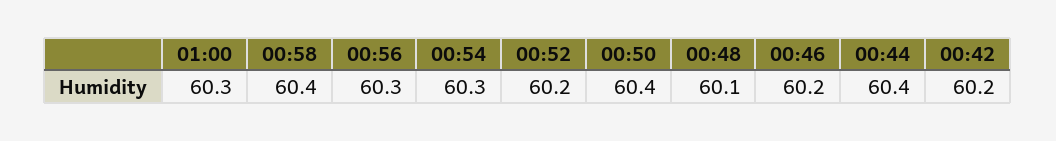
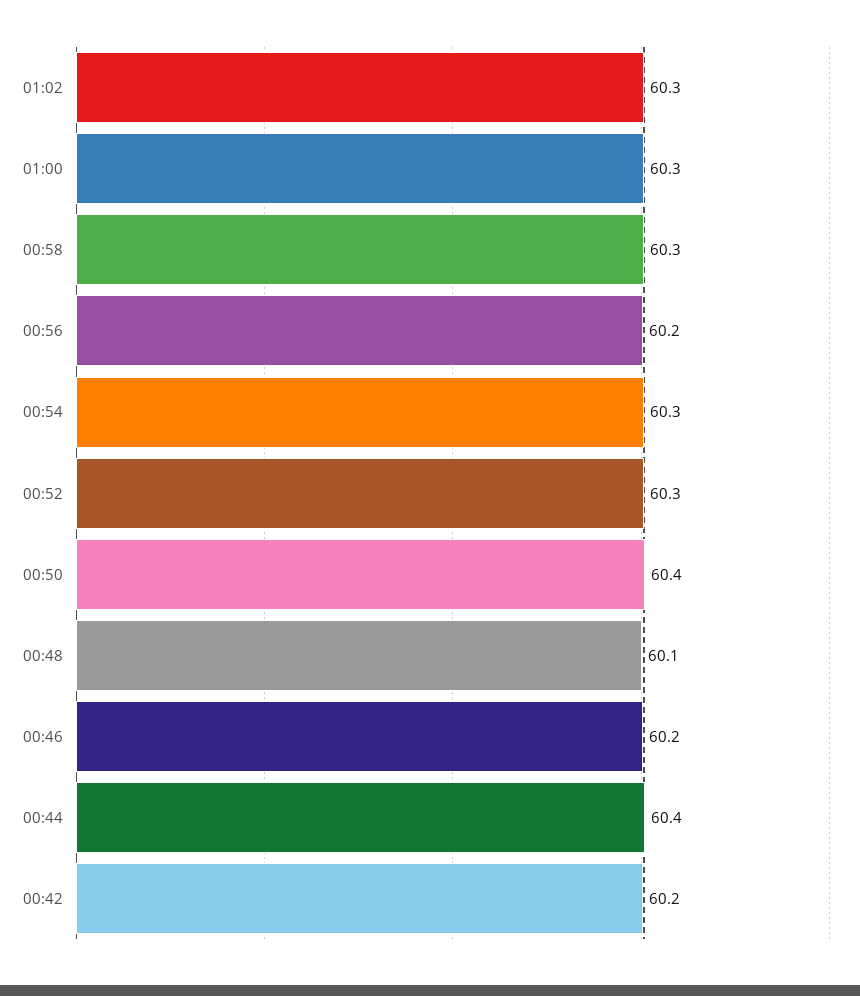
00:58: 60.4 -> 60.3
00:56: 60.3 -> 60.2
00:52: 60.2 -> 60.3
01:02: none -> 60.3

